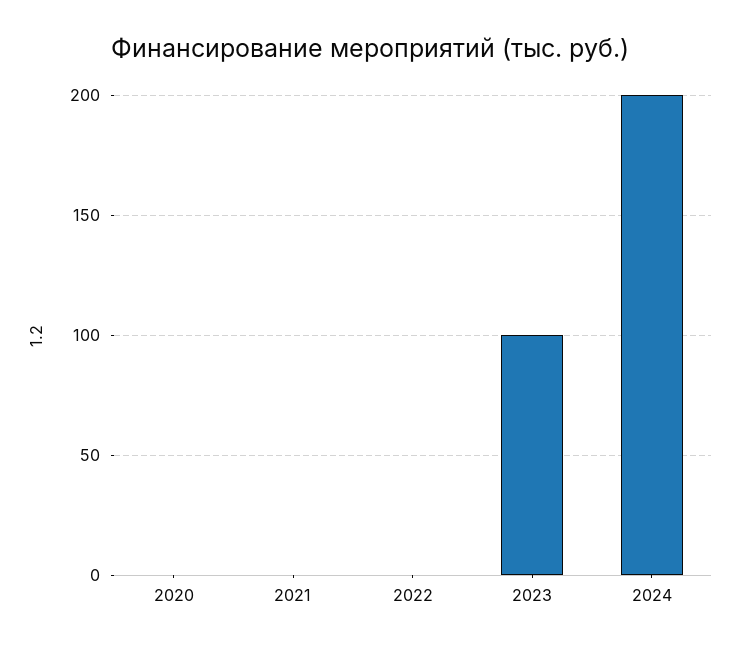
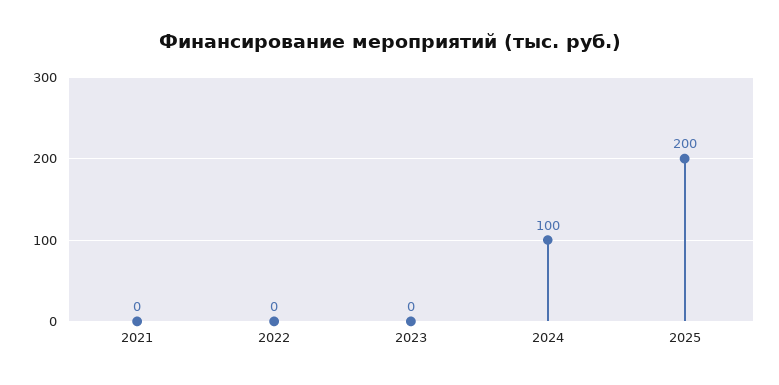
2020: 0 -> none
2023: 100 -> 0
2024: 200 -> 100
2025: none -> 200

